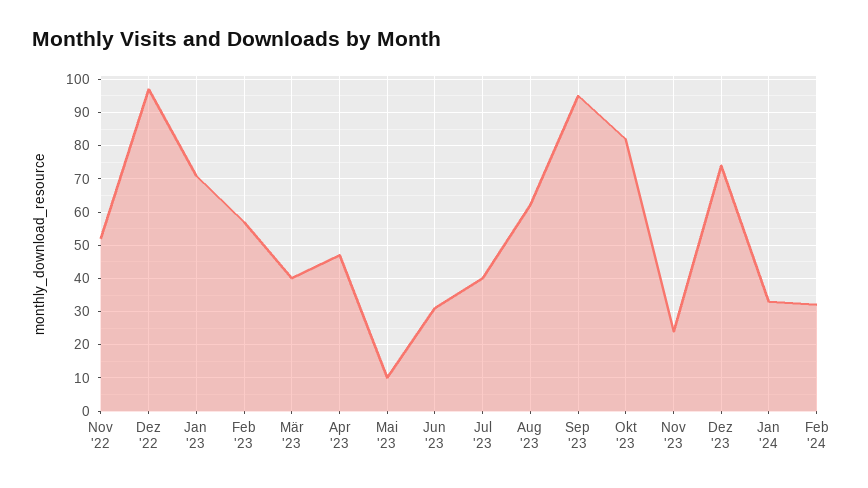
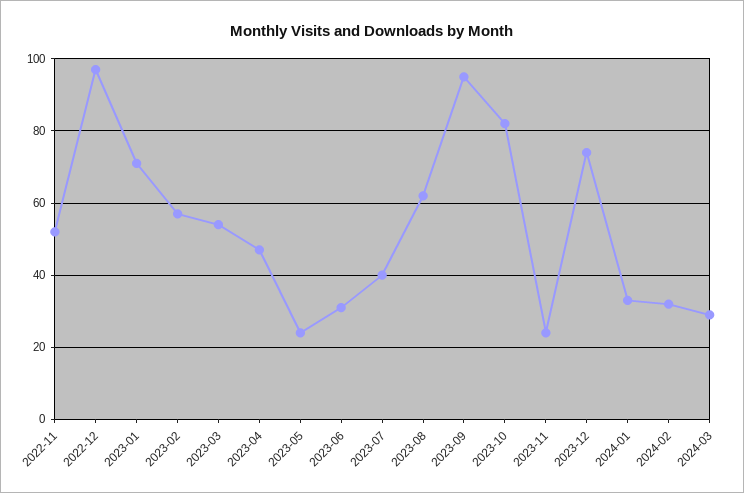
Mär '23: 40 -> 55
Mai '23: 10 -> 25
2024-03: none -> 30

